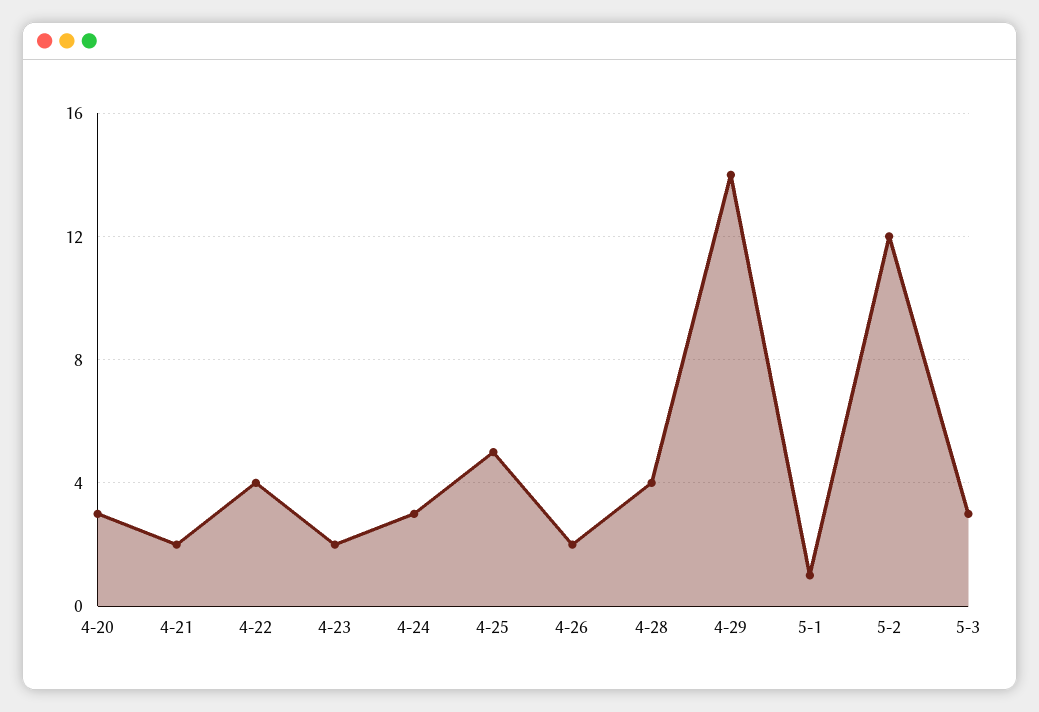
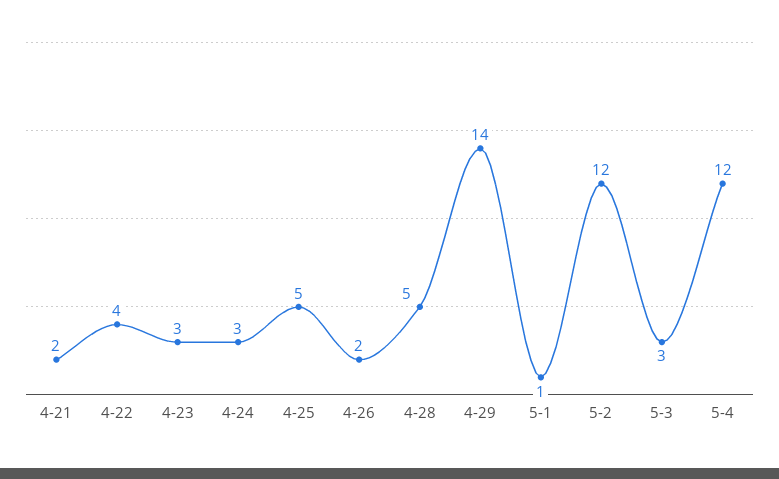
4-20: 3 -> none
4-23: 2 -> 3
4-28: 4 -> 5
5-4: none -> 12

